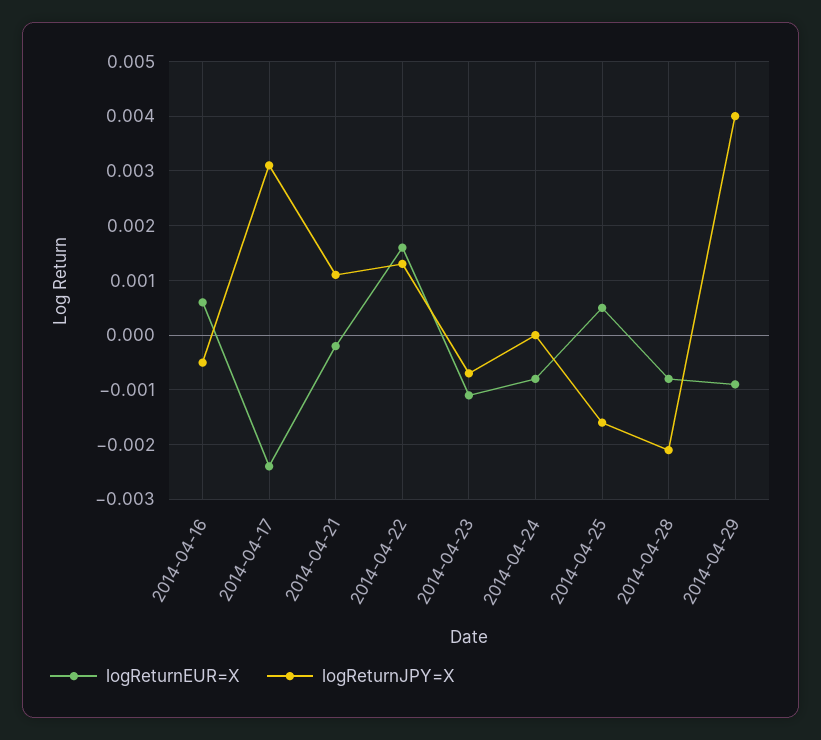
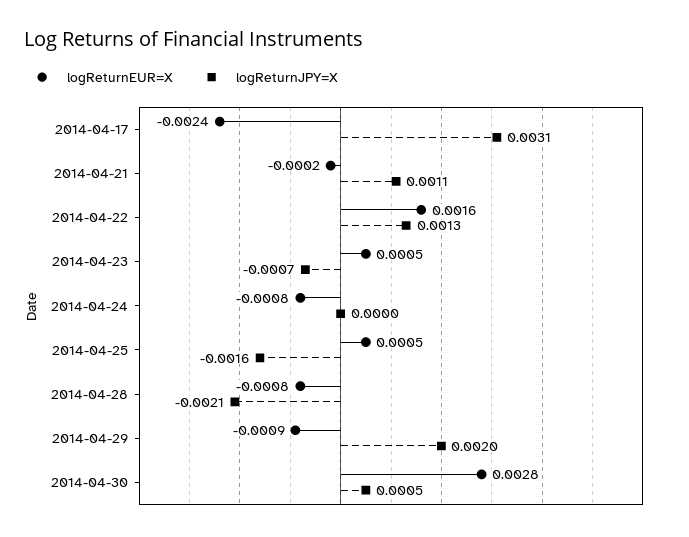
logReturnEUR=X, 2014-04-16: 0.0005 -> none
logReturnJPY=X, 2014-04-16: -0.0005 -> none
logReturnEUR=X, 2014-04-23: -0.001 -> 0.0005
logReturnJPY=X, 2014-04-29: 0.004 -> 0.002
logReturnEUR=X, 2014-04-30: none -> 0.0028
logReturnJPY=X, 2014-04-30: none -> 0.0005

